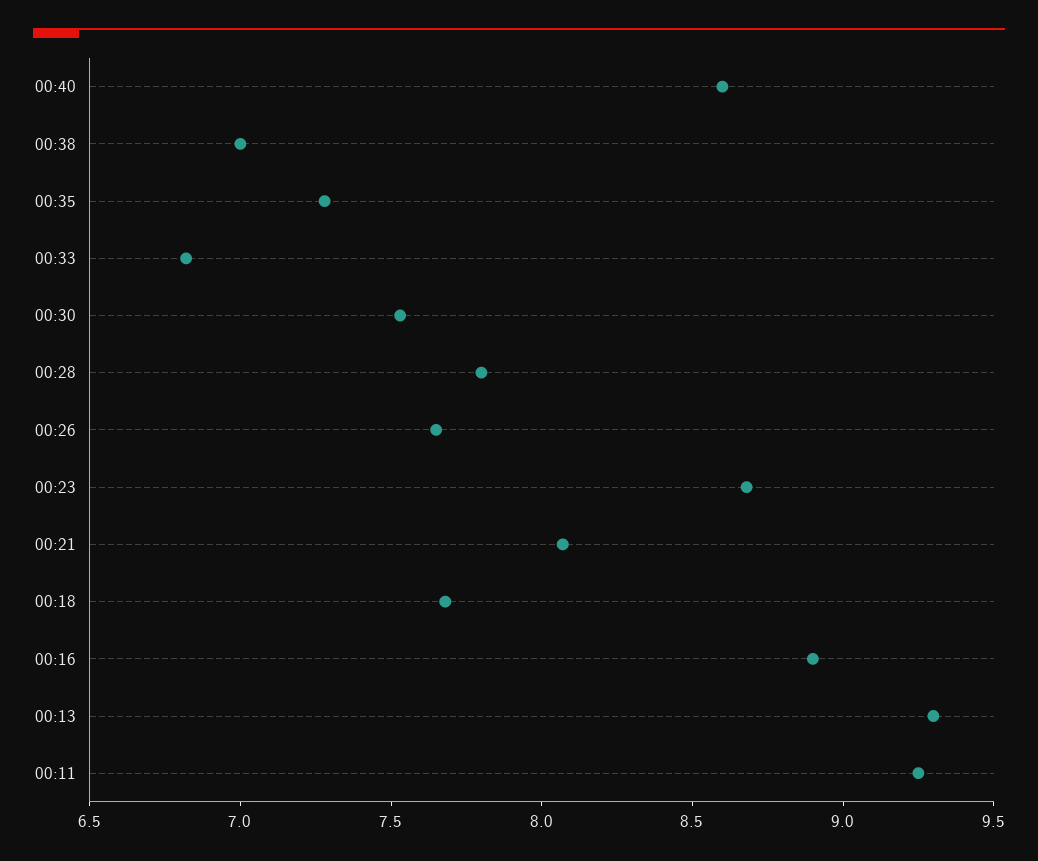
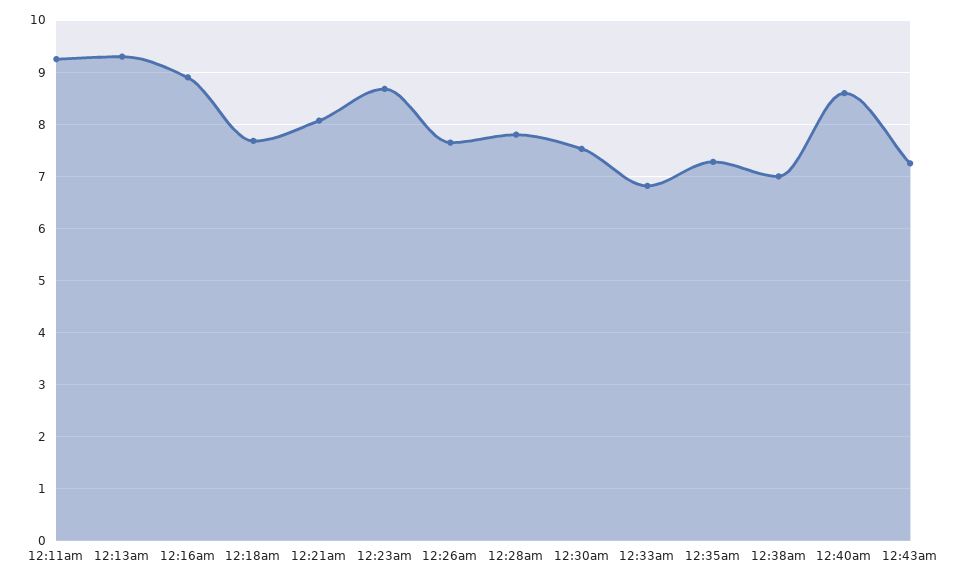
12:43am: none -> 7.2

